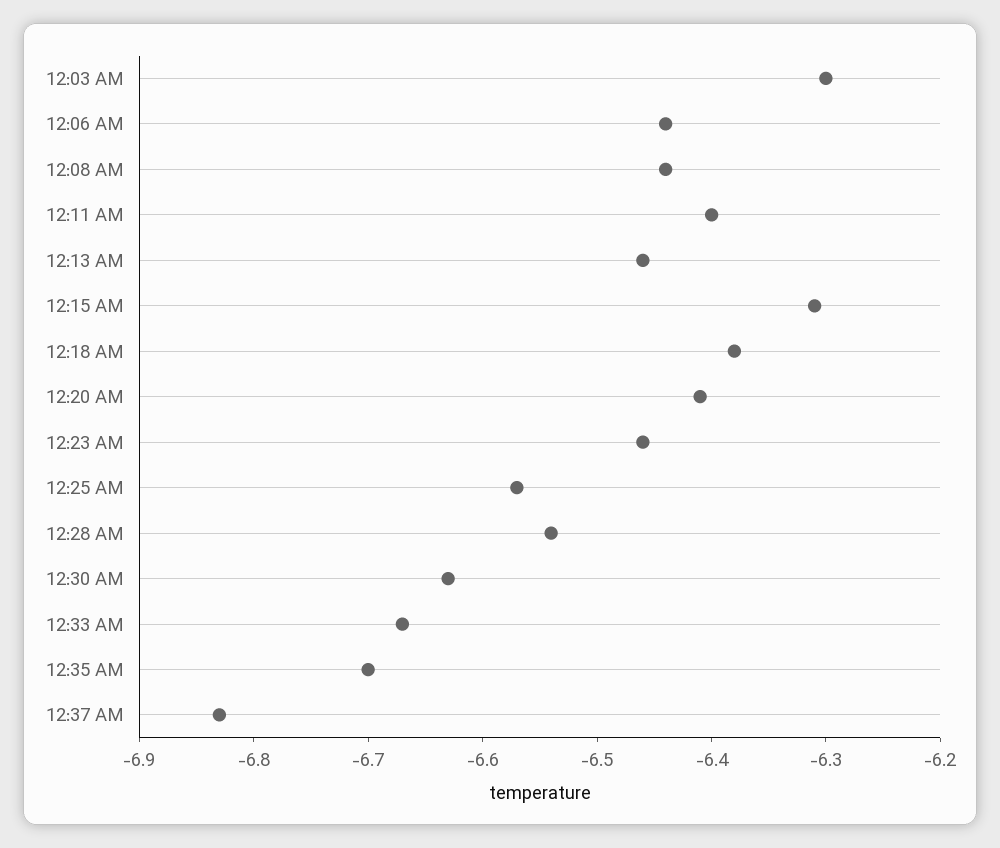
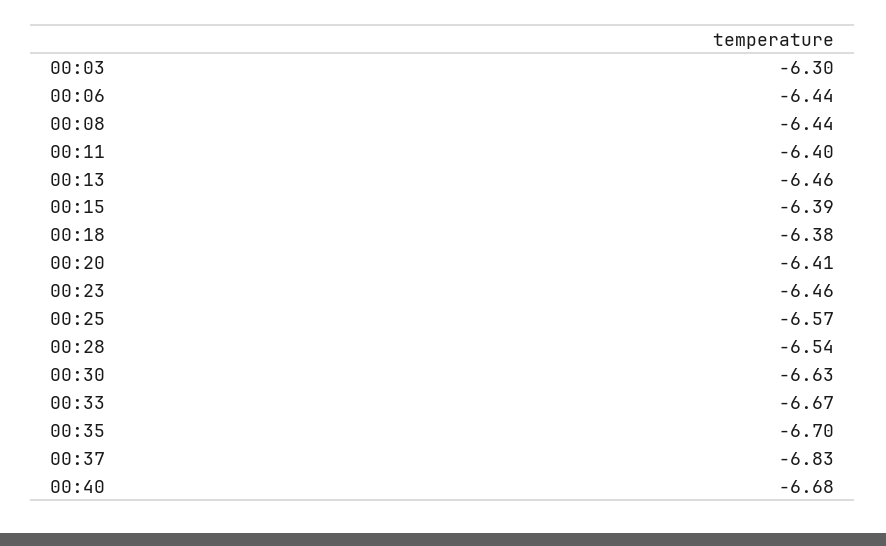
12:15 AM: -6.31 -> -6.39
00:40: none -> -6.68

